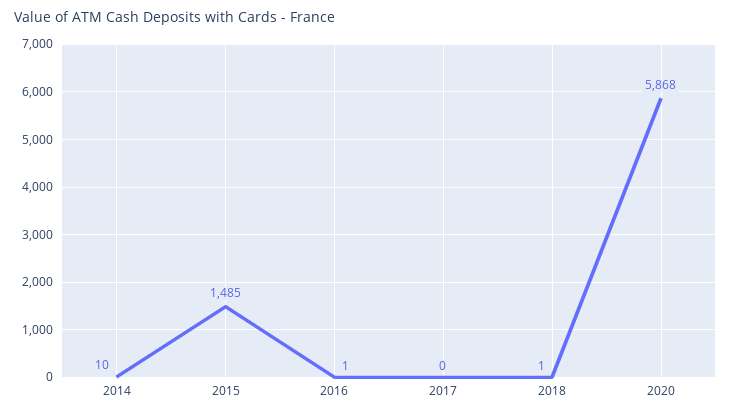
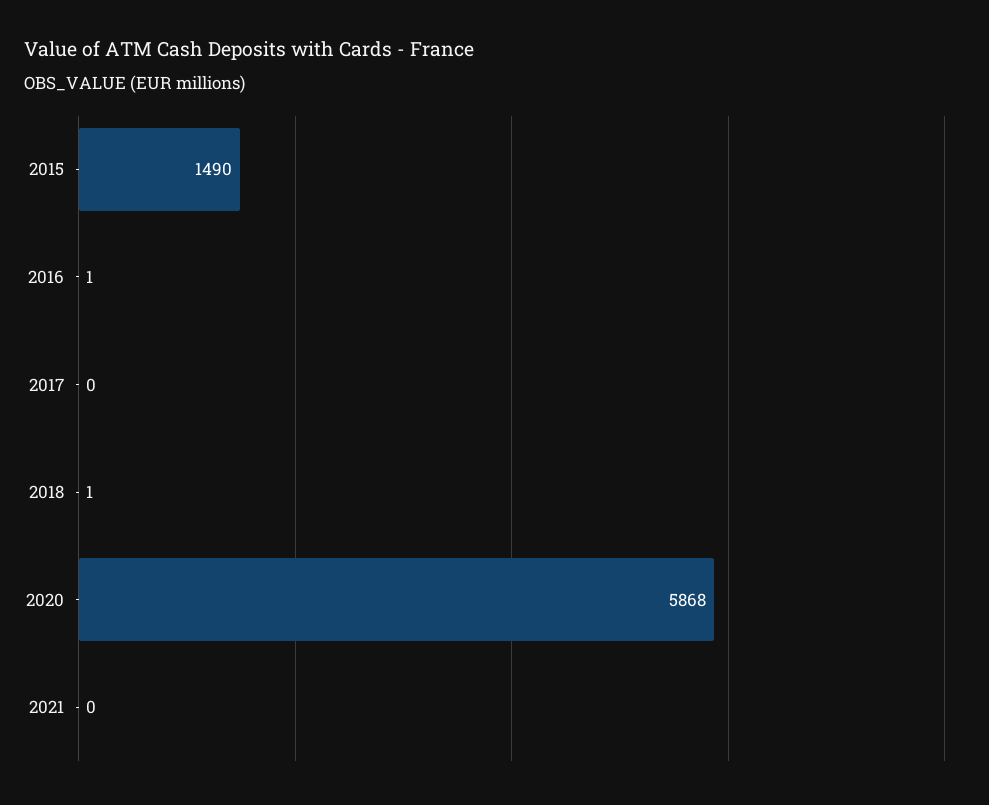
2014: 10 -> none
2015: 1485 -> 1490
2021: none -> 0

